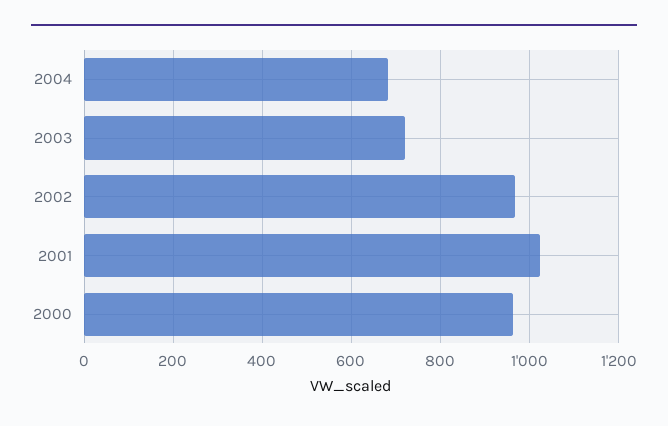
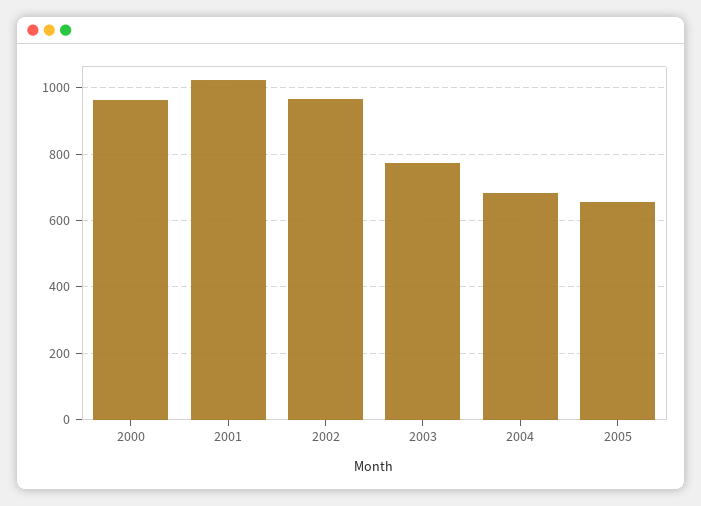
2003: 720 -> 780
2005: none -> 660

